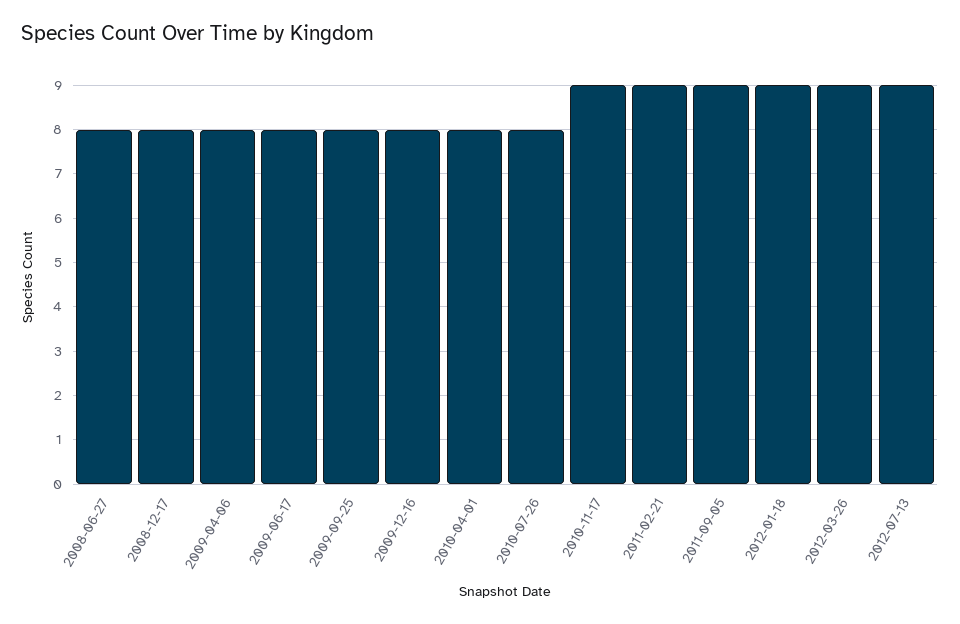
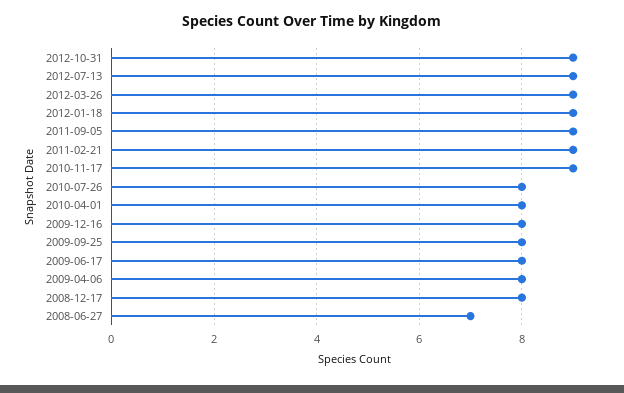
2008-06-27: 8 -> 7
2012-10-31: none -> 9

